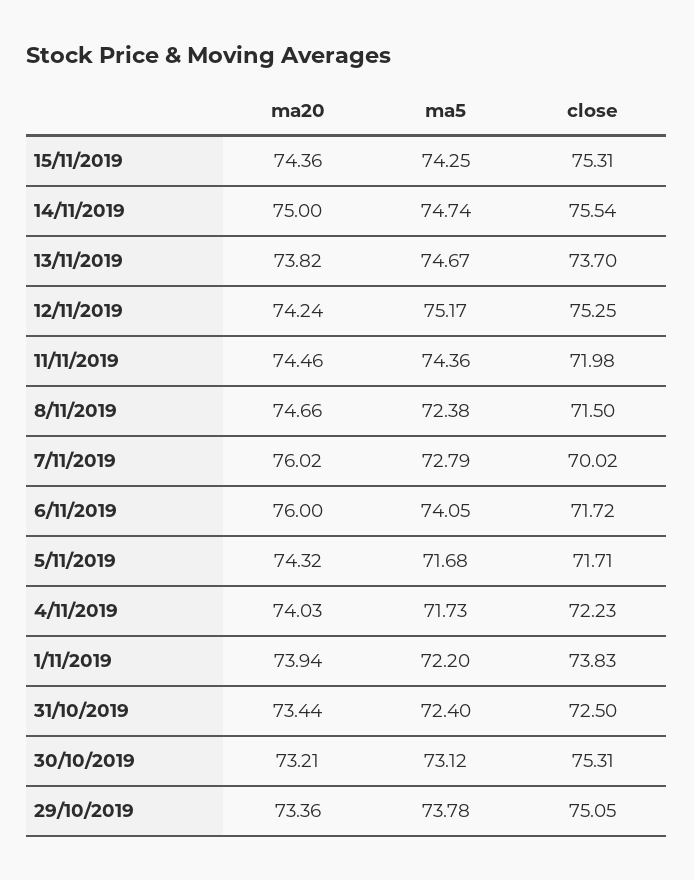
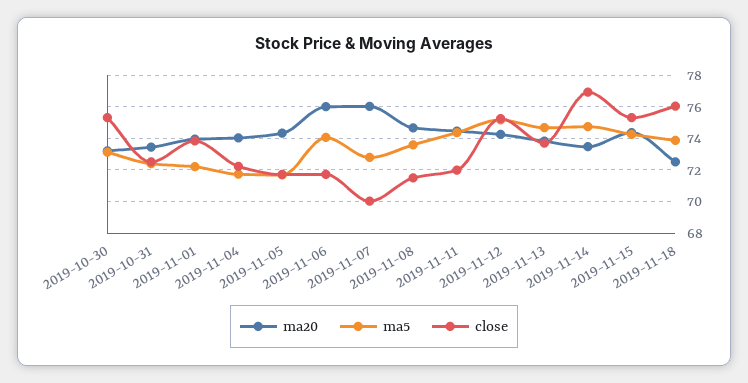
ma20, 14/11/2019: 75 -> 73.5
close, 14/11/2019: 75.54 -> 77
ma5, 8/11/2019: 72.38 -> 73.5
ma20, 29/10/2019: 73.36 -> none
ma5, 29/10/2019: 73.78 -> none
close, 29/10/2019: 75.05 -> none
ma20, 2019-11-18: none -> 72.5
ma5, 2019-11-18: none -> 74
close, 2019-11-18: none -> 76

